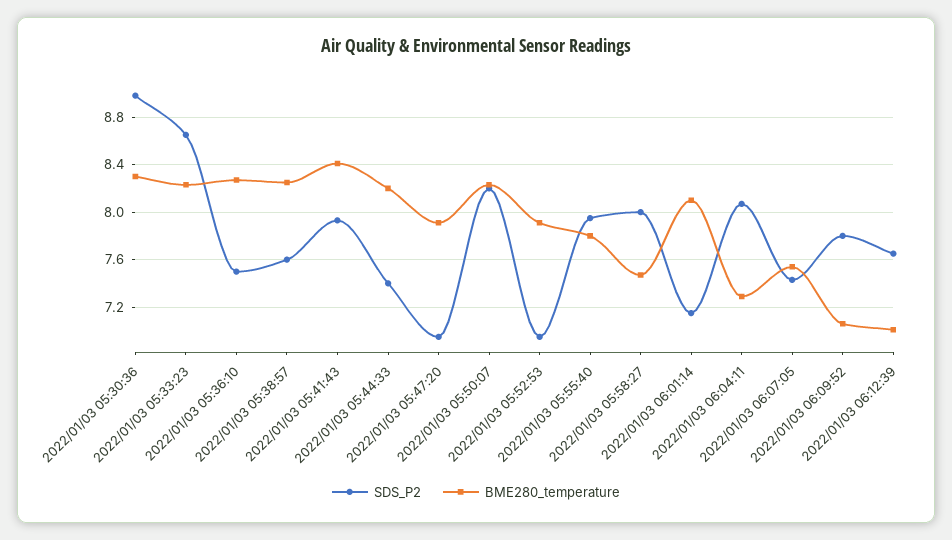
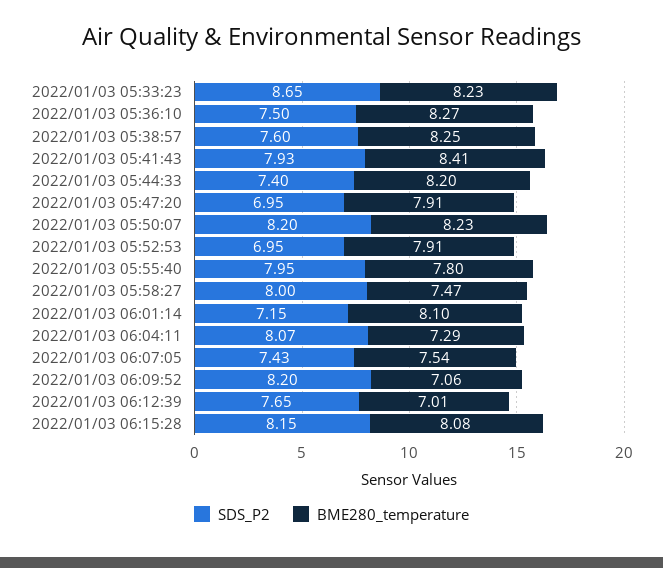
SDS_P2, 2022/01/03 05:30:36: 9 -> none
BME280_temperature, 2022/01/03 05:30:36: 8.3 -> none
SDS_P2, 2022/01/03 06:09:52: 7.8 -> 8.2
SDS_P2, 2022/01/03 06:15:28: none -> 8.15
BME280_temperature, 2022/01/03 06:15:28: none -> 8.08

